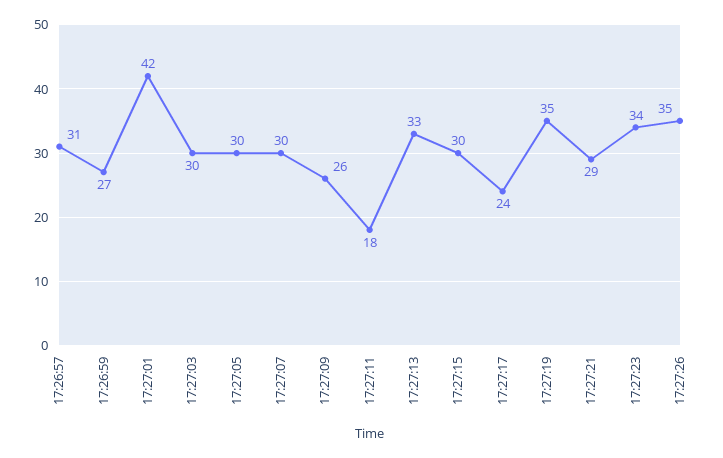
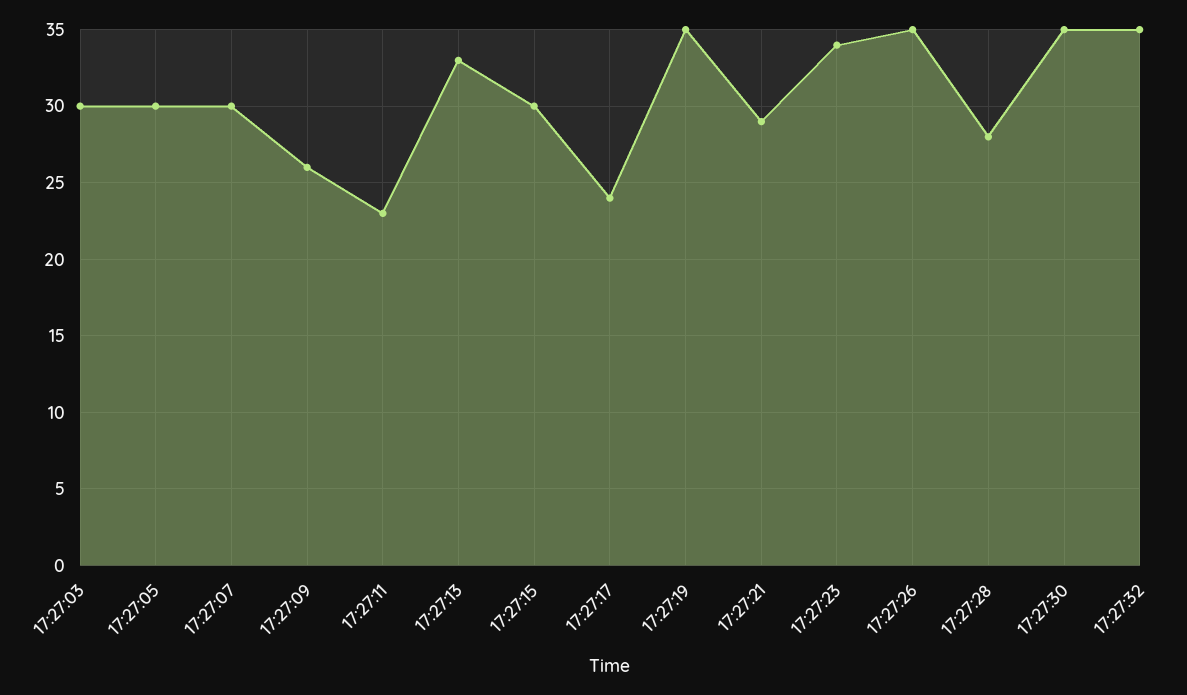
17:26:57: 31 -> none
17:26:59: 27 -> none
17:27:01: 42 -> none
17:27:11: 18 -> 23
17:27:28: none -> 28
17:27:30: none -> 35
17:27:32: none -> 35

